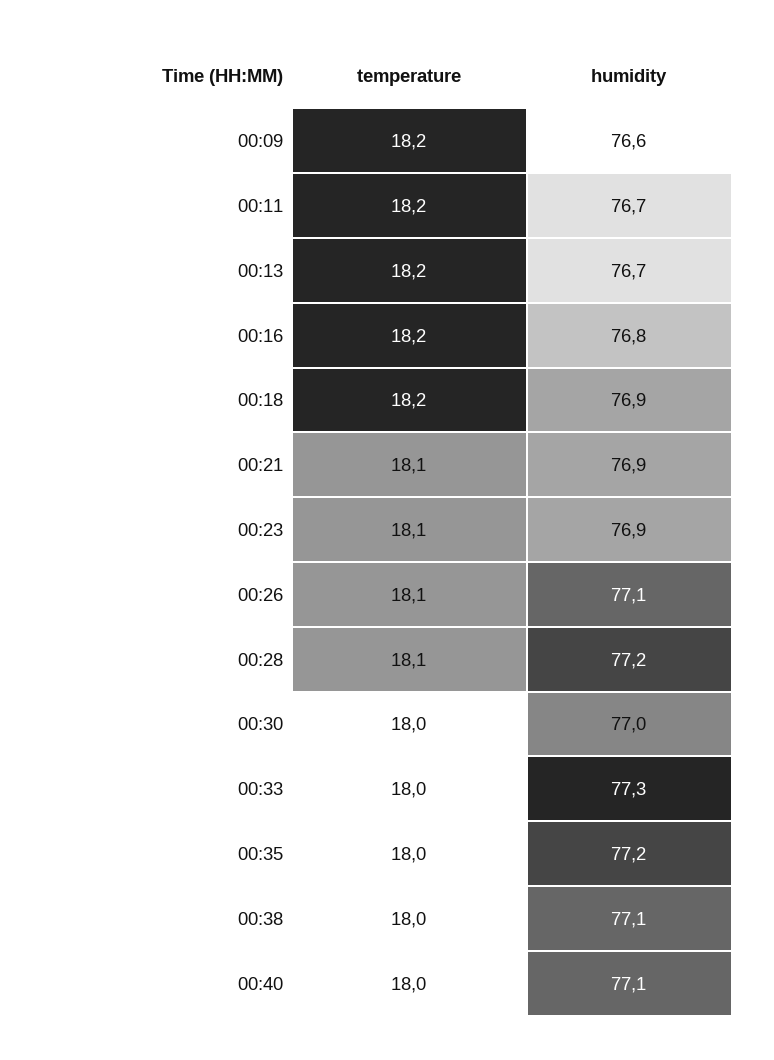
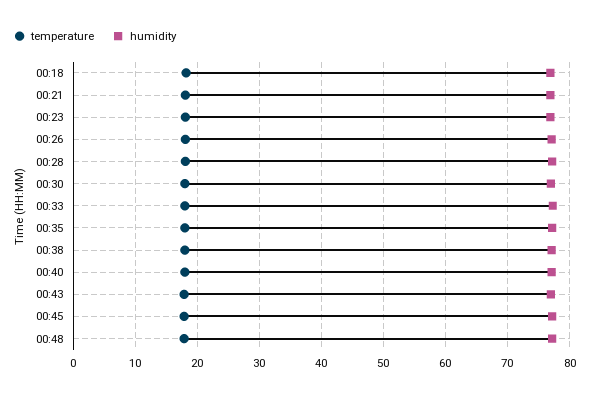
temperature, 00:09: 18.2 -> none
humidity, 00:09: 76.6 -> none
temperature, 00:11: 18.2 -> none
humidity, 00:11: 76.7 -> none
temperature, 00:13: 18.2 -> none
humidity, 00:13: 76.7 -> none
temperature, 00:16: 18.2 -> none
humidity, 00:16: 76.8 -> none
temperature, 00:43: none -> 18
humidity, 00:43: none -> 77
temperature, 00:45: none -> 18
humidity, 00:45: none -> 77
temperature, 00:48: none -> 18
humidity, 00:48: none -> 77

